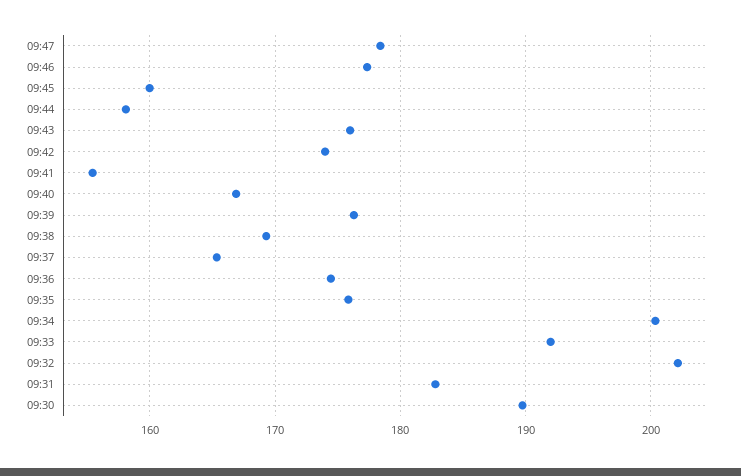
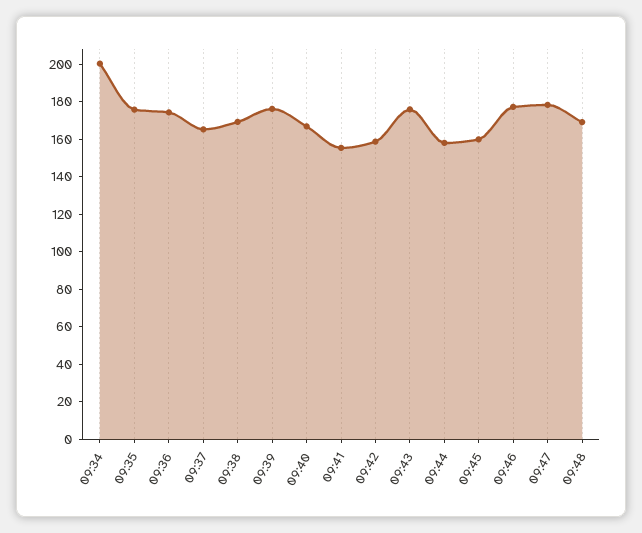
09:42: 174 -> 160
09:33: 192 -> none
09:32: 202 -> none
09:31: 183 -> none
09:30: 190 -> none
09:48: none -> 170

